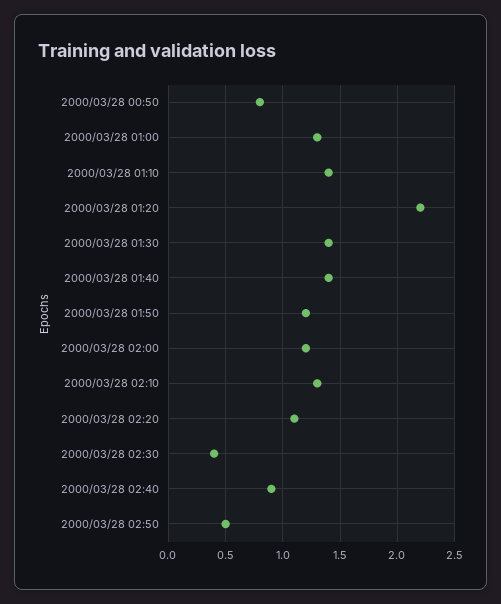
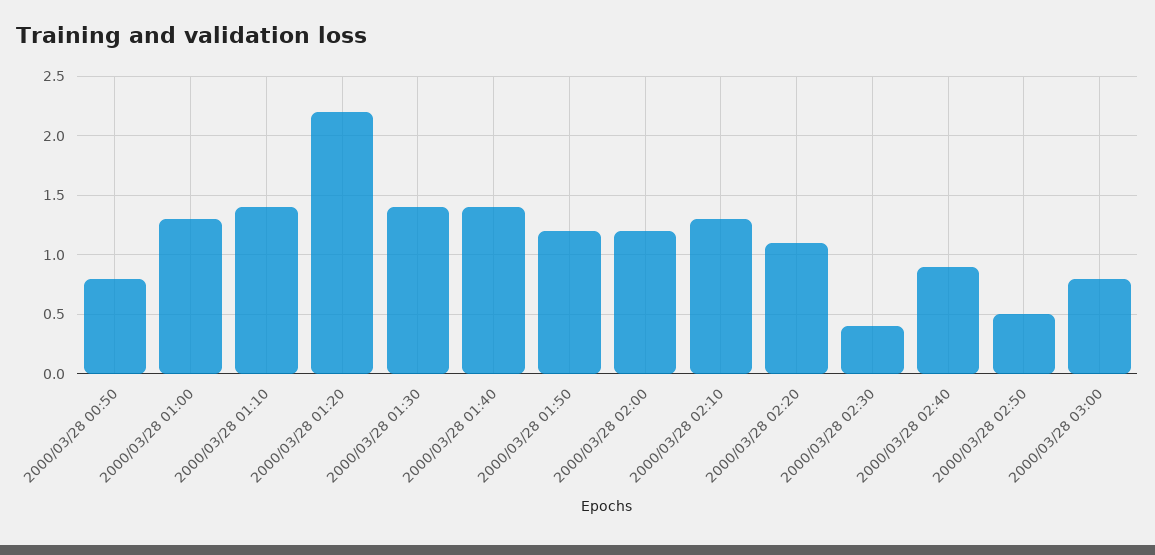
2000/03/28 03:00: none -> 0.8

